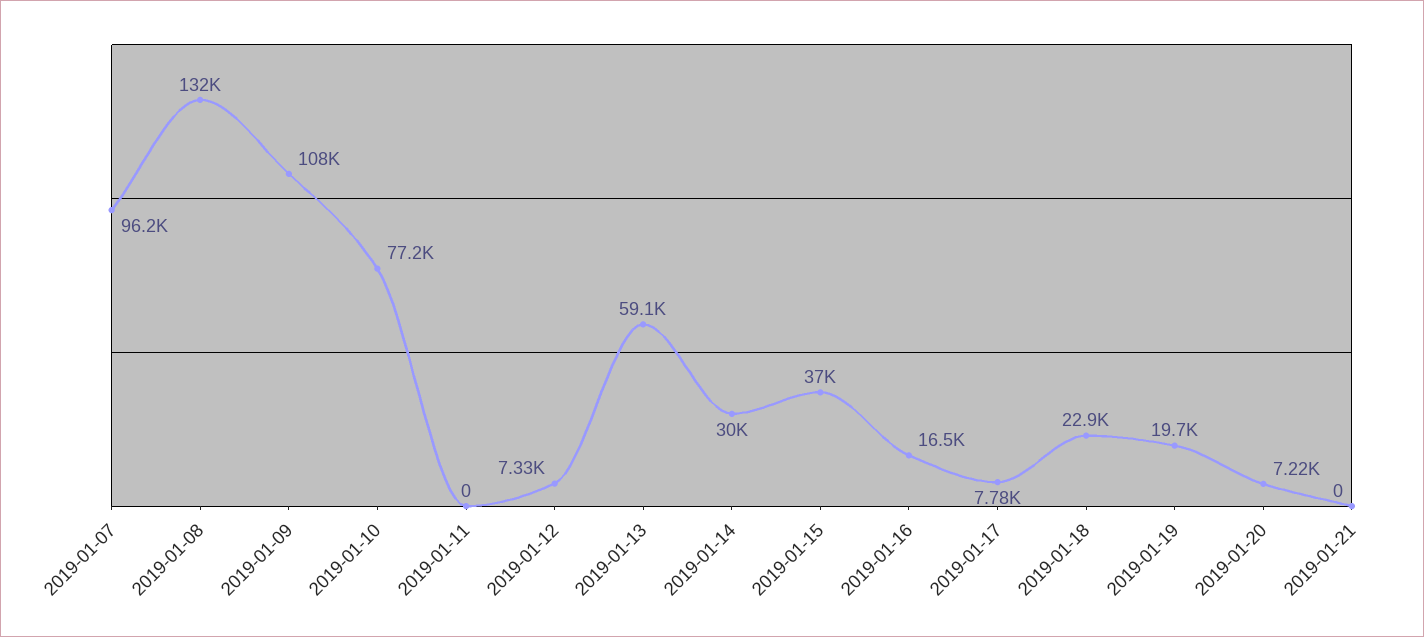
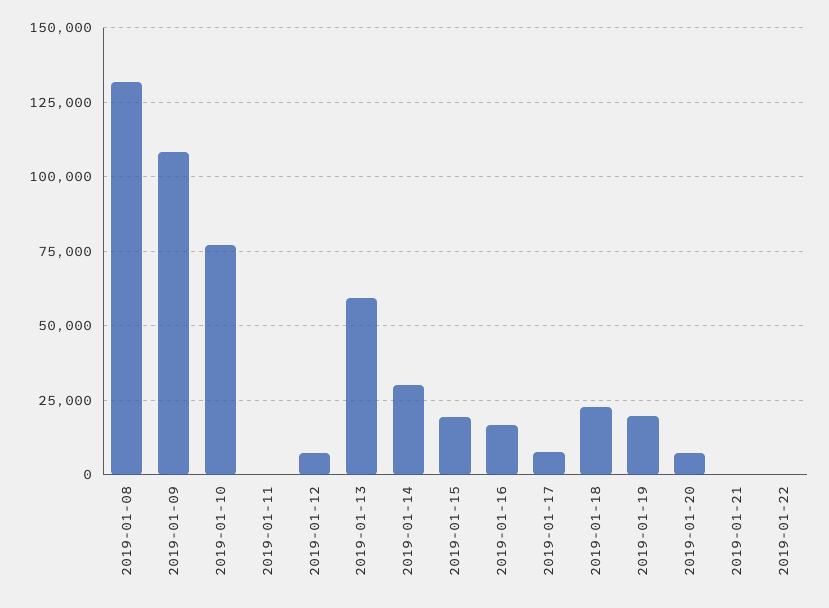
2019-01-07: 96200 -> none
2019-01-15: 37000 -> 20000
2019-01-22: none -> 0

